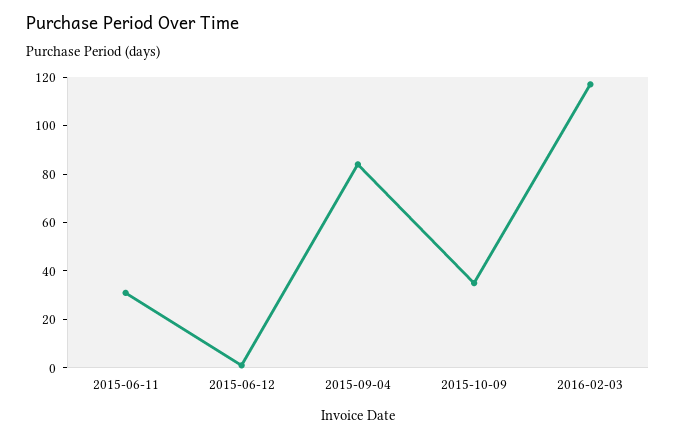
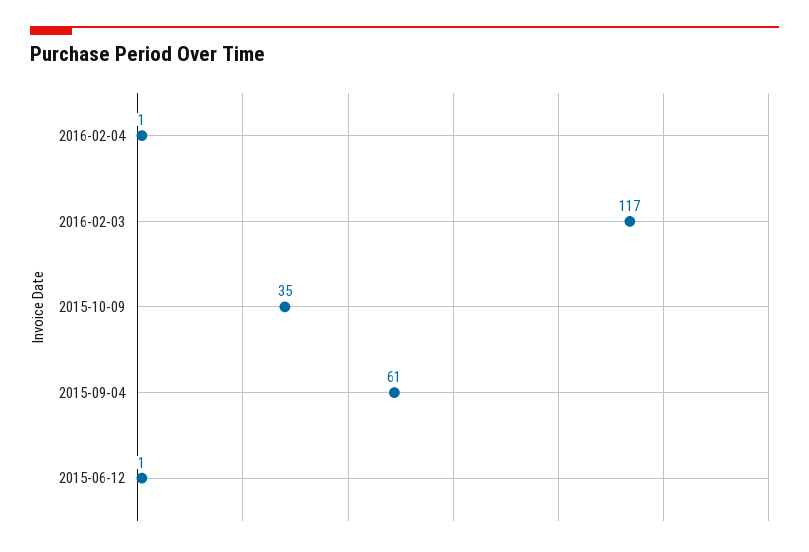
2015-06-11: 30 -> none
2015-09-04: 85 -> 61
2016-02-04: none -> 1

